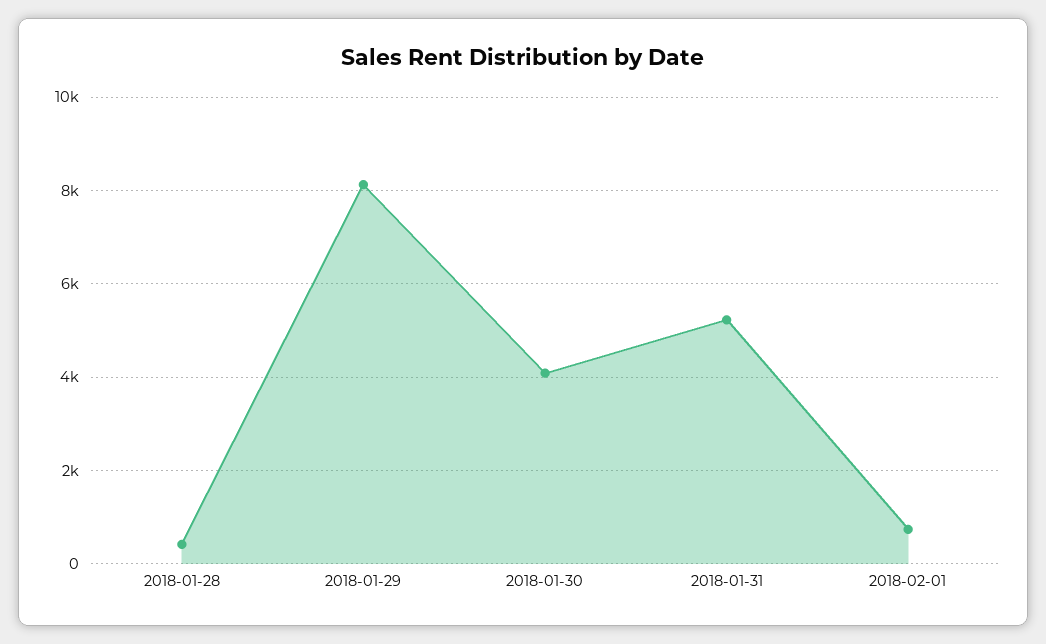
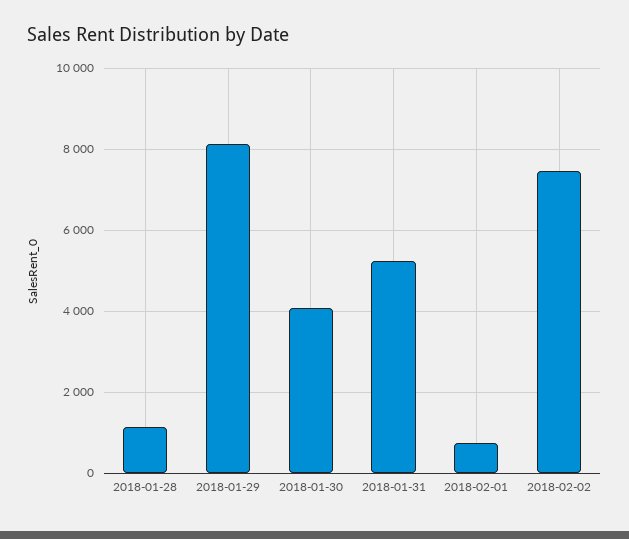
2018-01-28: 400 -> 1200
2018-02-02: none -> 7400

